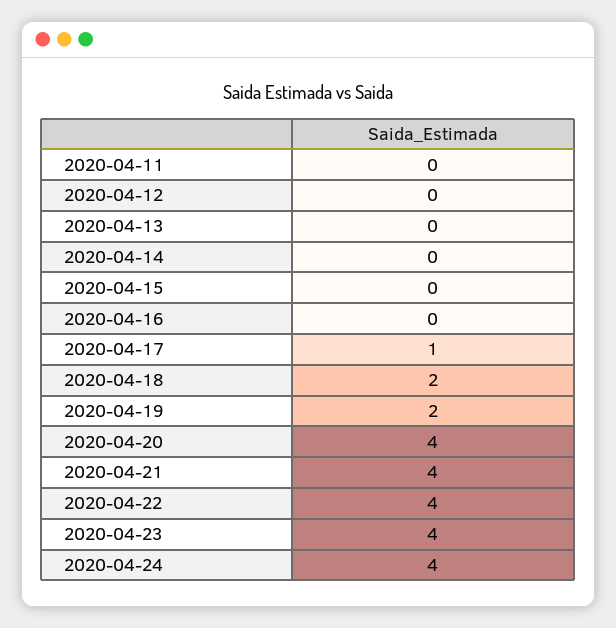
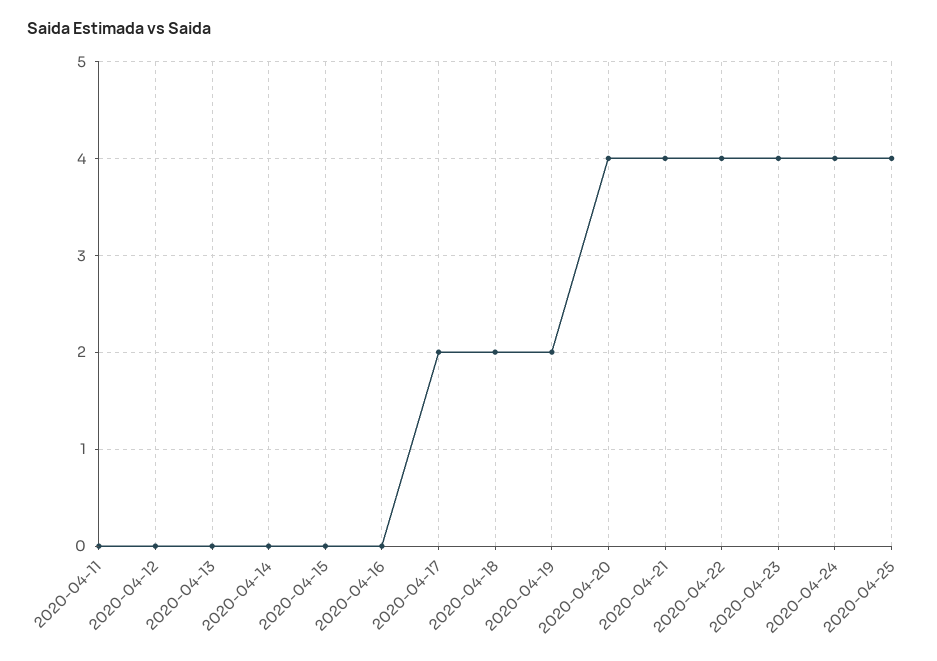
2020-04-17: 1 -> 2
2020-04-25: none -> 4

